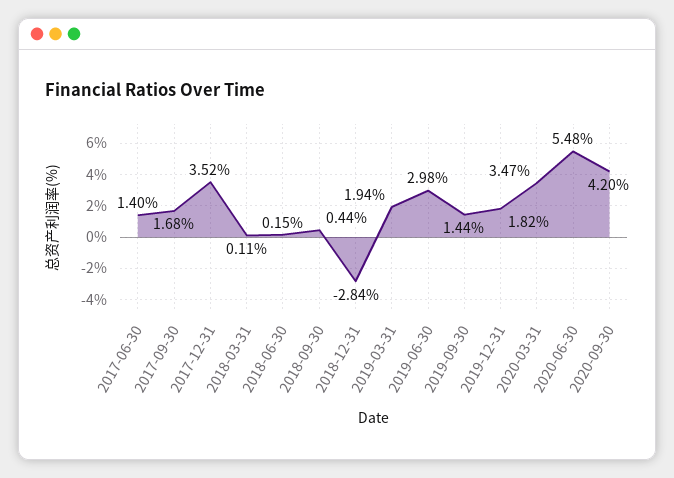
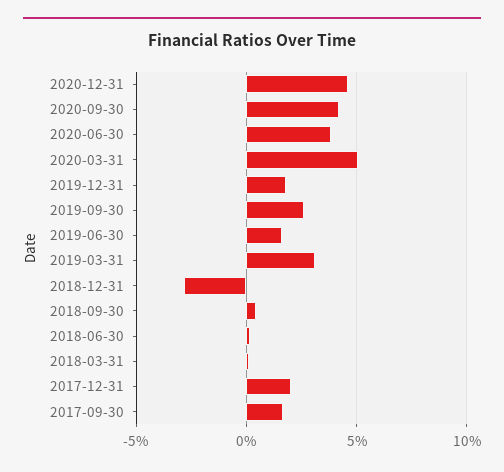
2017-06-30: 1.4 -> none
2017-12-31: 3.52 -> 2
2019-03-31: 1.94 -> 3
2019-06-30: 2.98 -> 1.5
2019-09-30: 1.44 -> 2.5
2020-03-31: 3.47 -> 5
2020-06-30: 5.48 -> 4
2020-12-31: none -> 4.5

